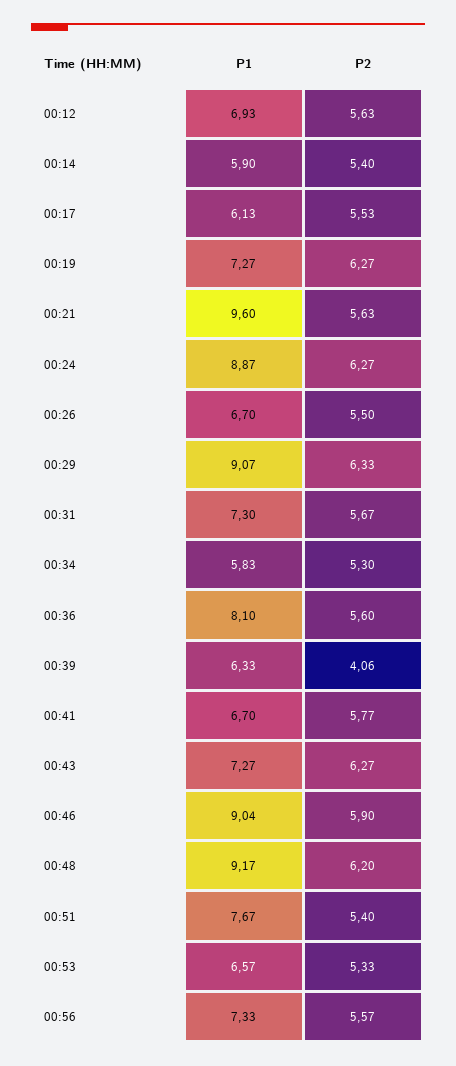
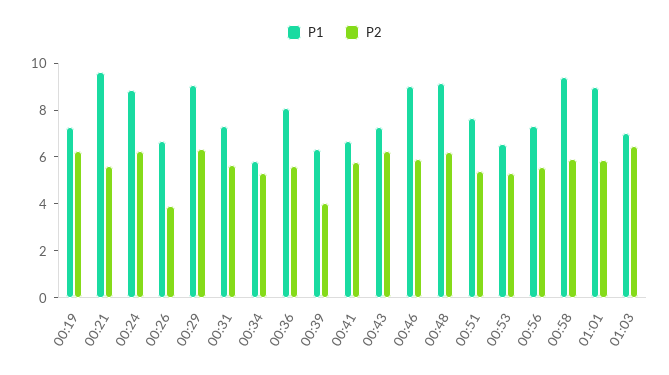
P1, 00:12: 6.93 -> none
P2, 00:12: 5.63 -> none
P1, 00:14: 5.9 -> none
P2, 00:14: 5.4 -> none
P1, 00:17: 6.13 -> none
P2, 00:17: 5.53 -> none
P2, 00:26: 5.5 -> 4
P1, 00:58: none -> 9.5
P2, 00:58: none -> 6
P1, 01:01: none -> 9
P2, 01:01: none -> 6
P1, 01:03: none -> 7
P2, 01:03: none -> 6.5

